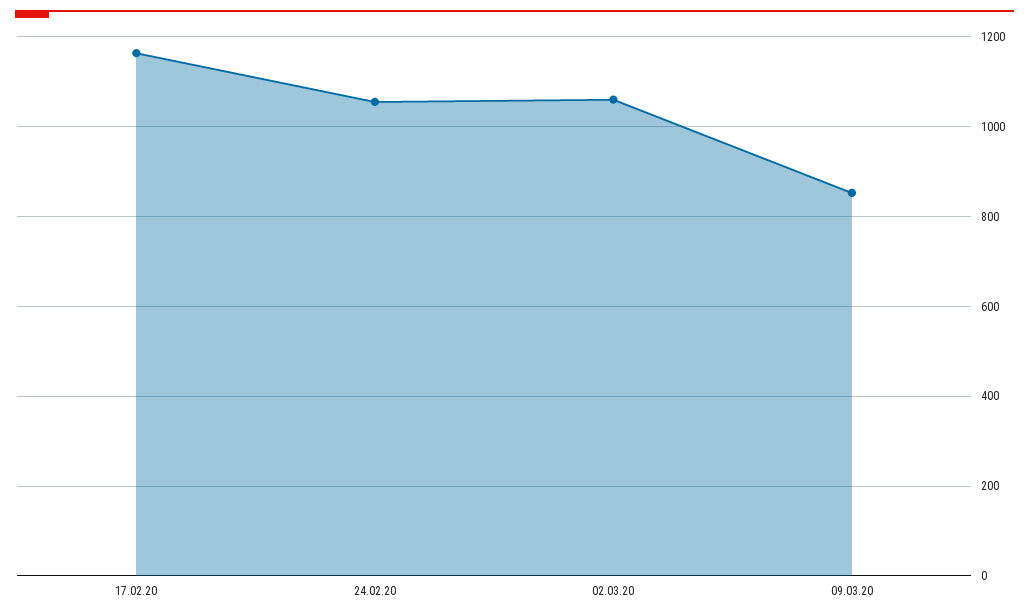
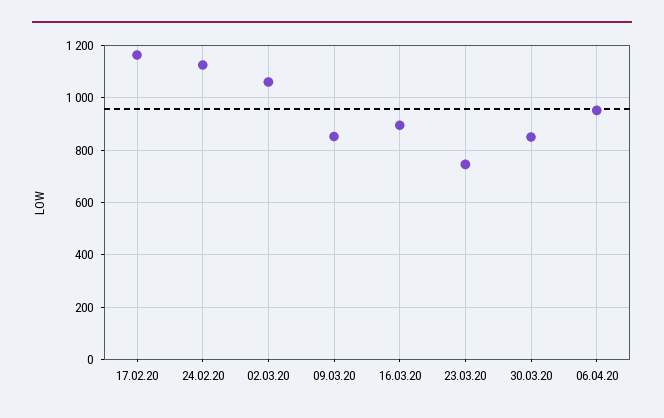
24.02.20: 1060 -> 1125
16.03.20: none -> 900
23.03.20: none -> 750
30.03.20: none -> 850
06.04.20: none -> 950

